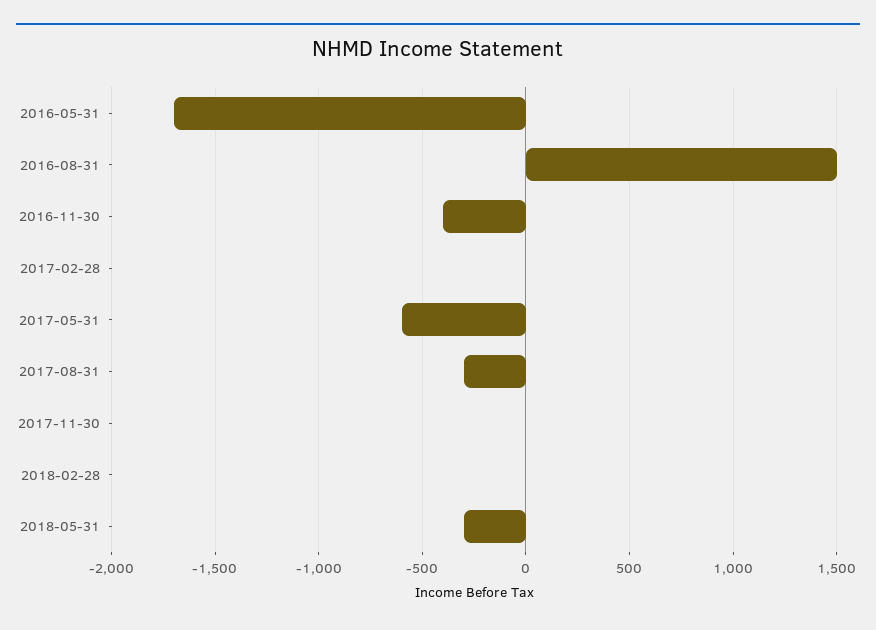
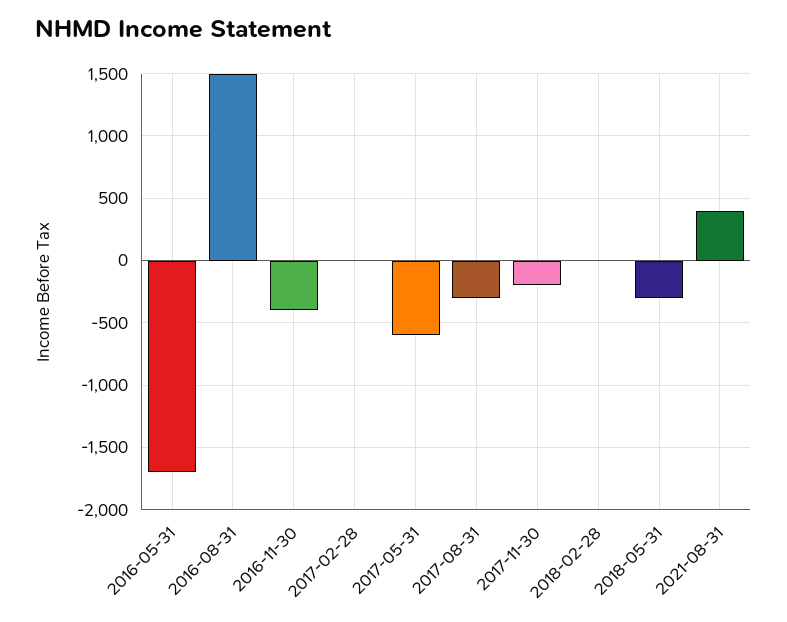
2017-11-30: 0 -> -200
2021-08-31: none -> 400

